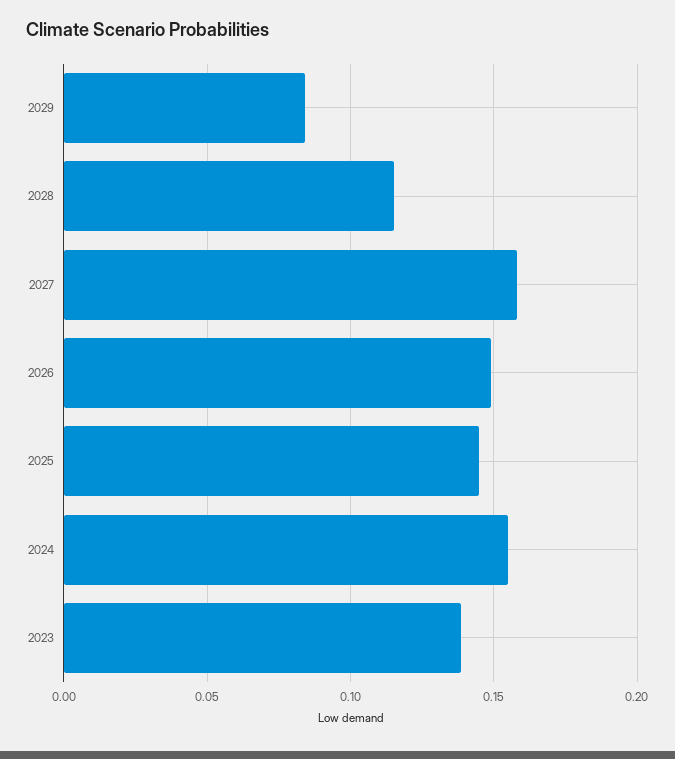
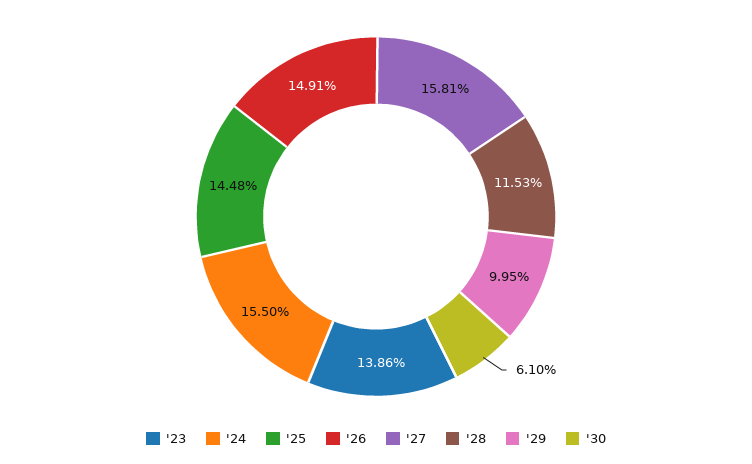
2029: 0.085 -> 0.0995
'30: none -> 0.061

